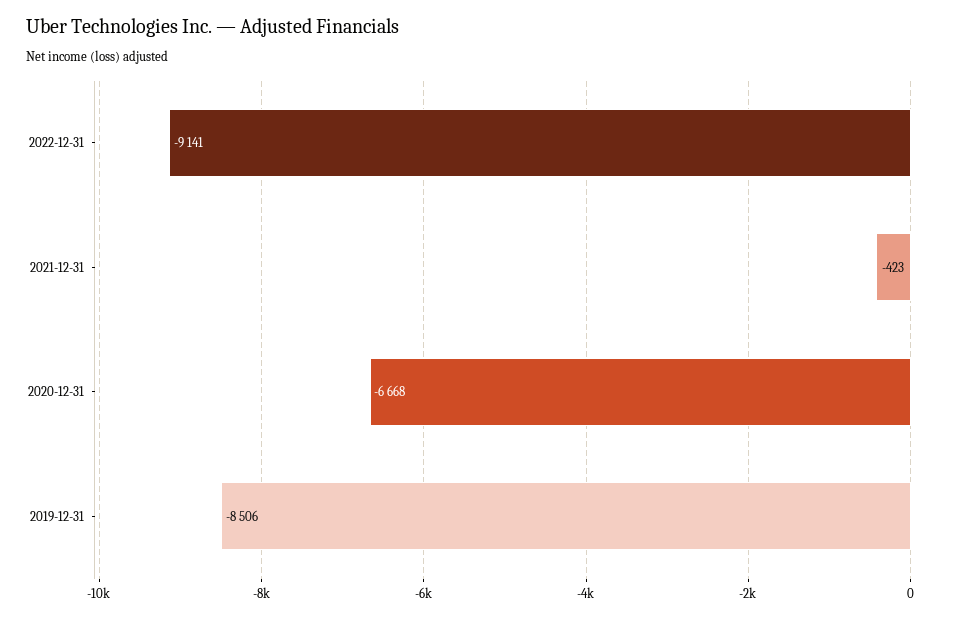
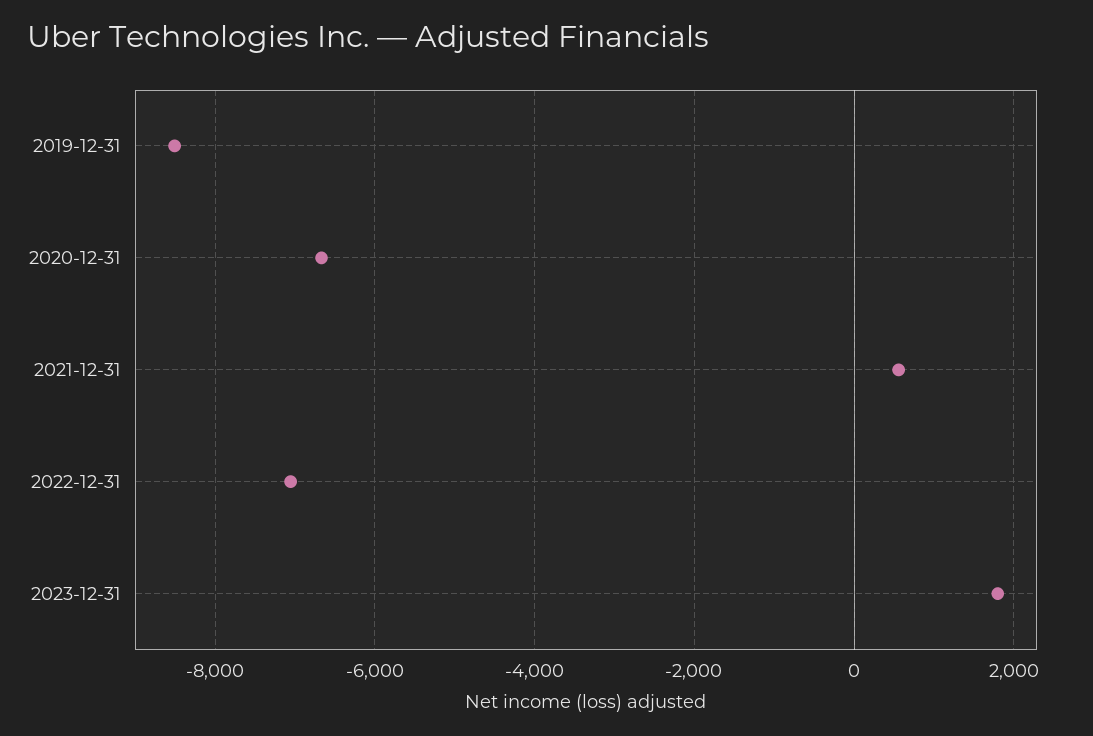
2022-12-31: -9141 -> -7000
2021-12-31: -423 -> 600
2023-12-31: none -> 1800

